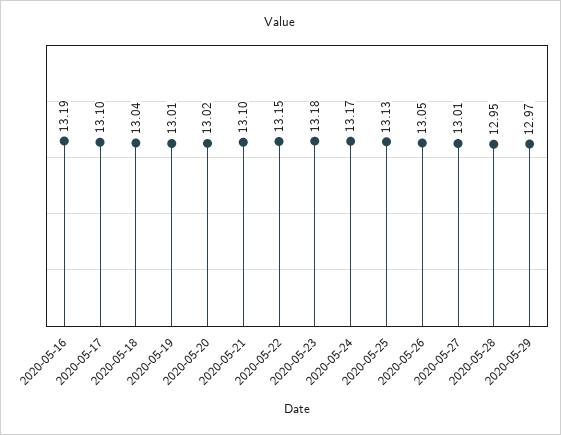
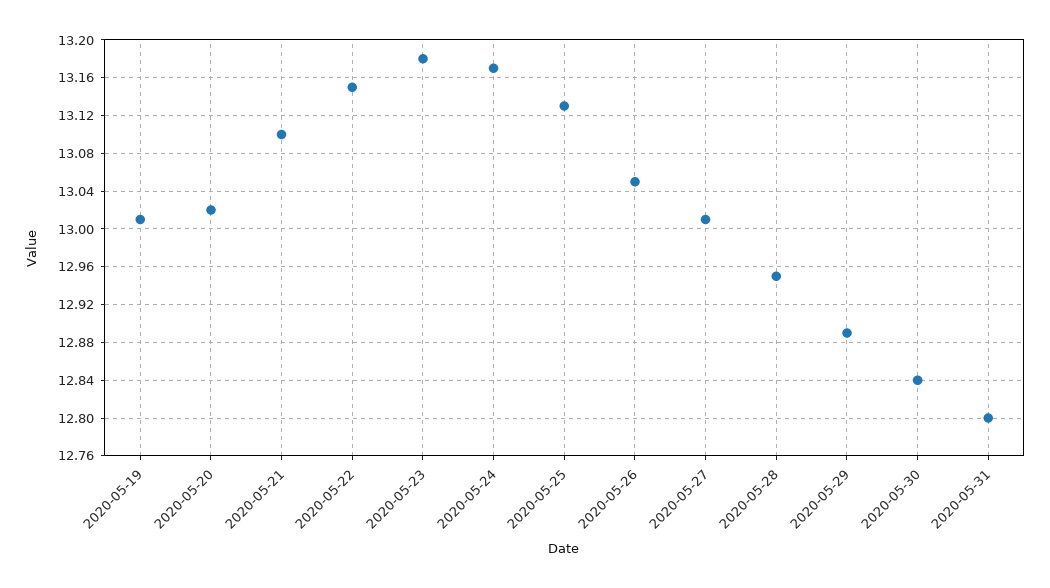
2020-05-16: 13.19 -> none
2020-05-17: 13.1 -> none
2020-05-18: 13.04 -> none
2020-05-29: 12.97 -> 12.89
2020-05-30: none -> 12.84
2020-05-31: none -> 12.8

